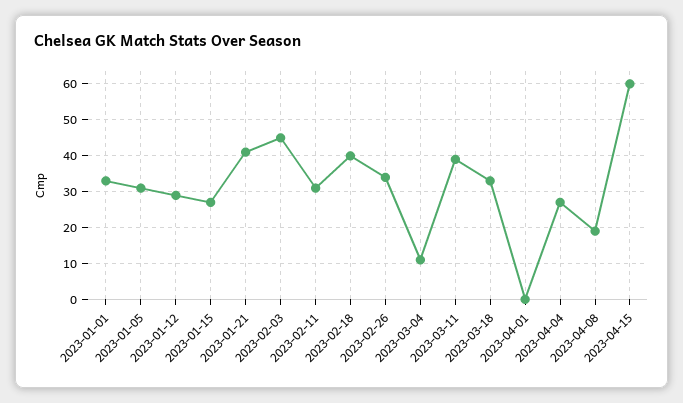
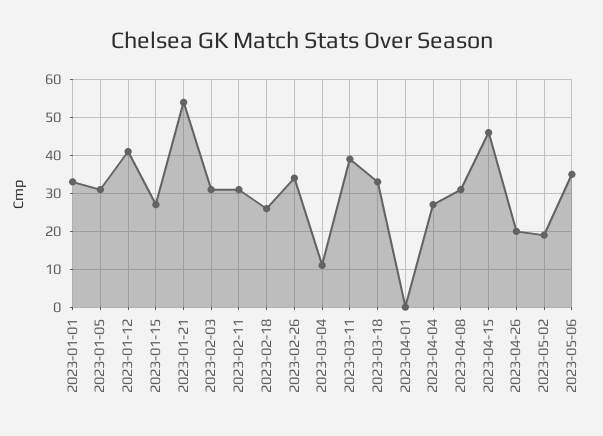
2023-01-12: 30 -> 40
2023-01-21: 40 -> 55
2023-02-03: 45 -> 30
2023-02-18: 40 -> 25
2023-04-08: 20 -> 30
2023-04-15: 60 -> 45
2023-04-26: none -> 20
2023-05-02: none -> 20
2023-05-06: none -> 35

